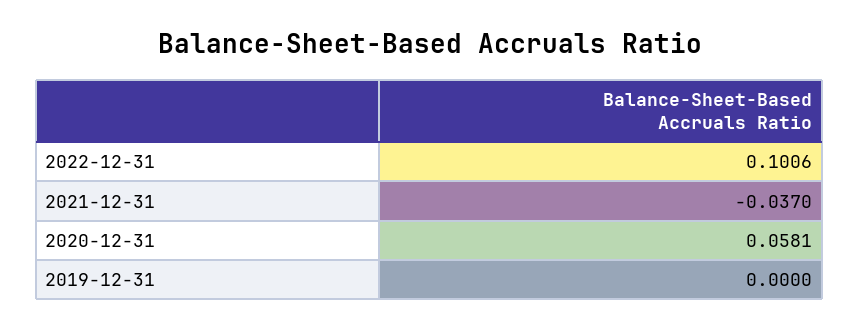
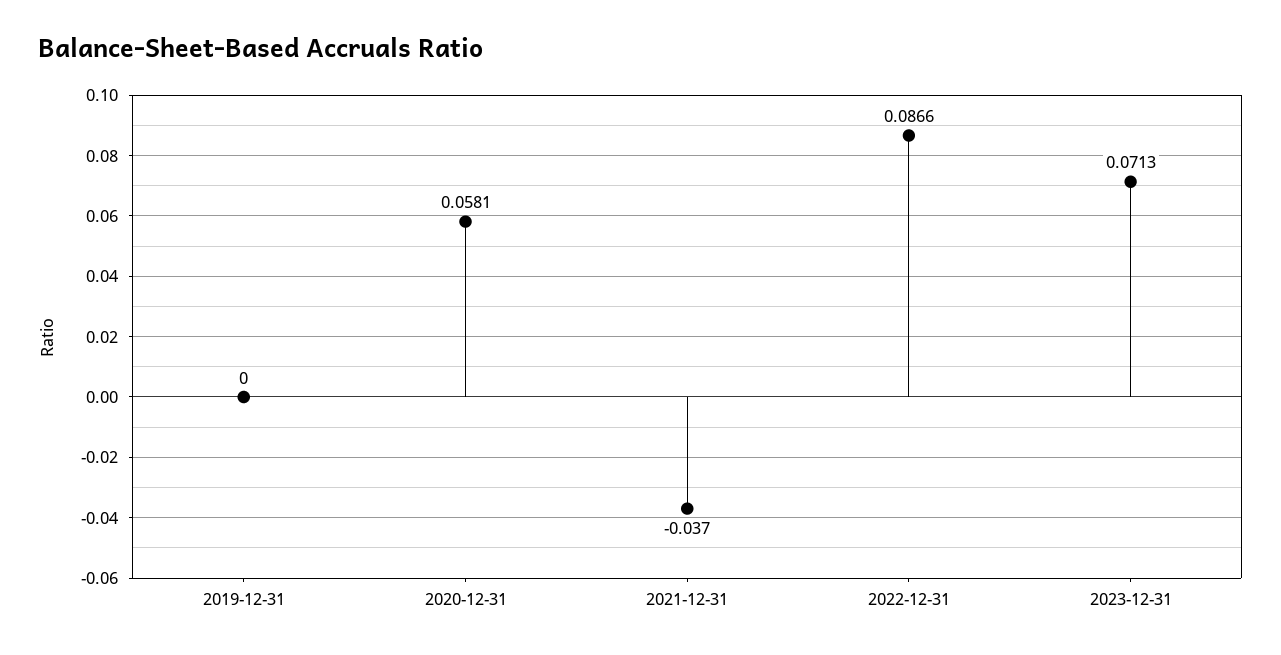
2022-12-31: 0.1006 -> 0.0866
2023-12-31: none -> 0.0713

